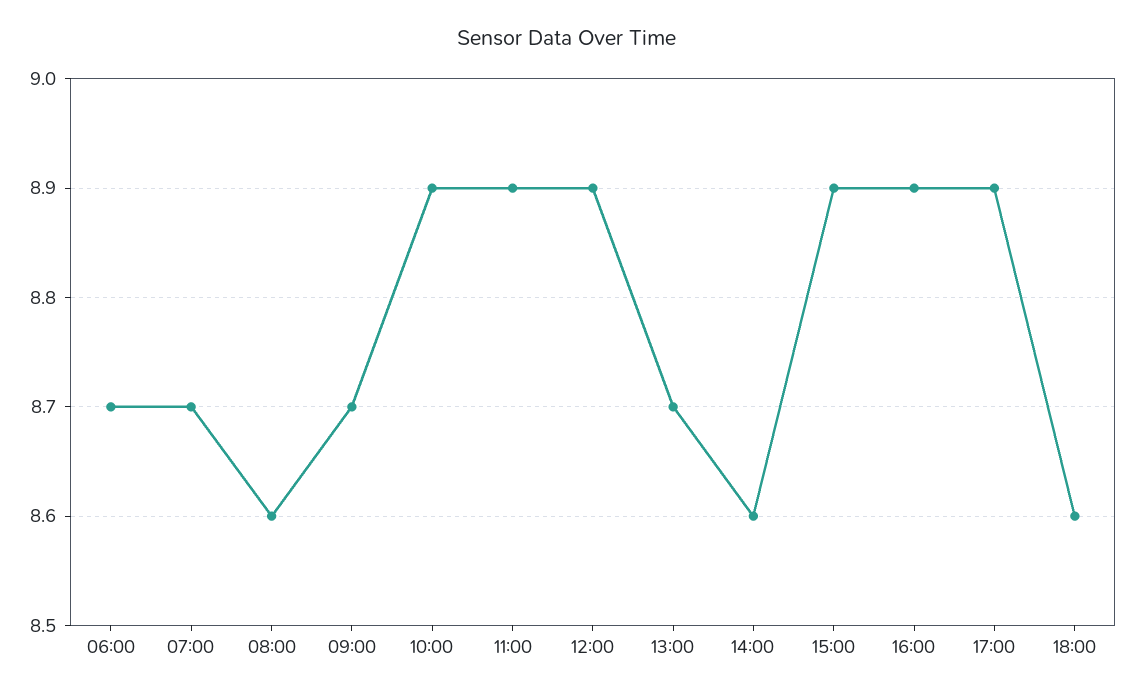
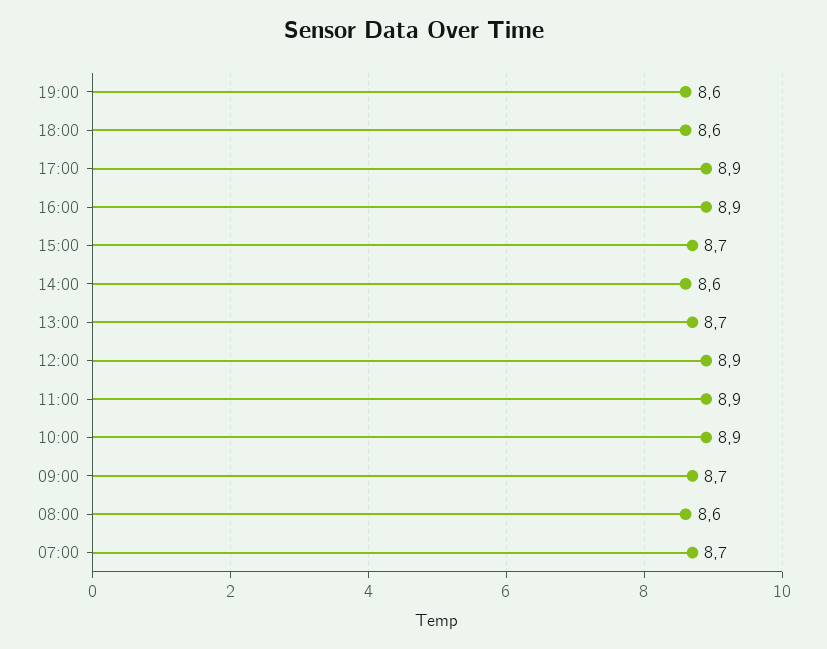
06:00: 8.7 -> none
15:00: 8.9 -> 8.7
19:00: none -> 8.6

